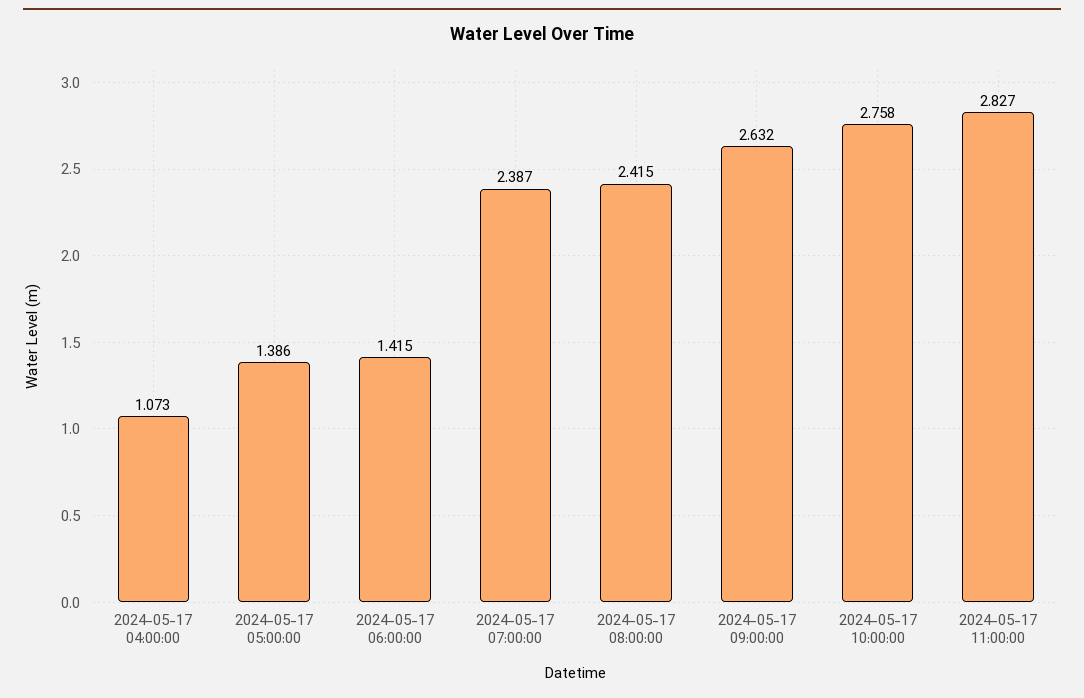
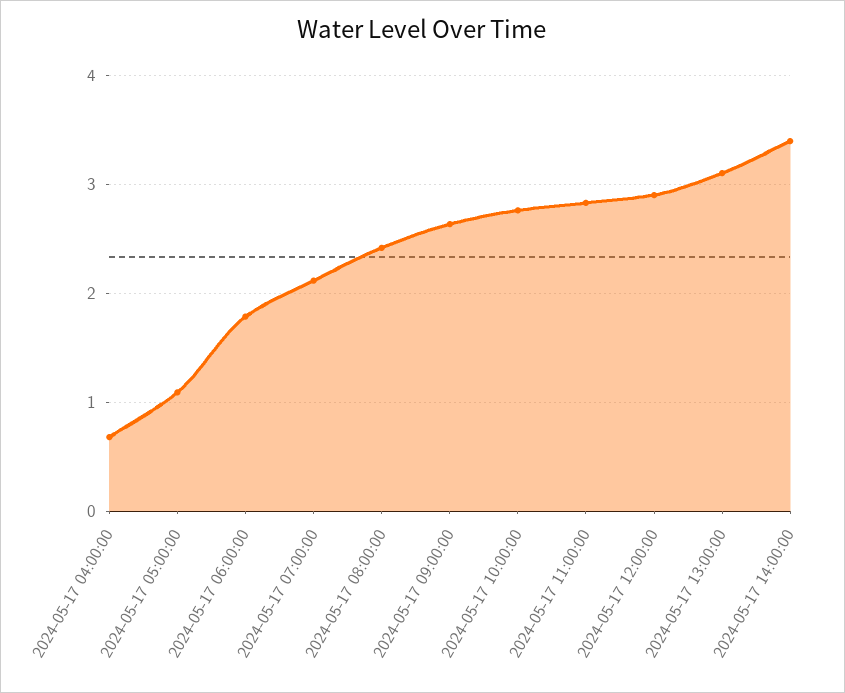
2024-05-17 04:00:00: 1.073 -> 0.7
2024-05-17 05:00:00: 1.386 -> 1.1
2024-05-17 06:00:00: 1.415 -> 1.8
2024-05-17 07:00:00: 2.387 -> 2.1
2024-05-17 12:00:00: none -> 2.9
2024-05-17 13:00:00: none -> 3.1
2024-05-17 14:00:00: none -> 3.4

